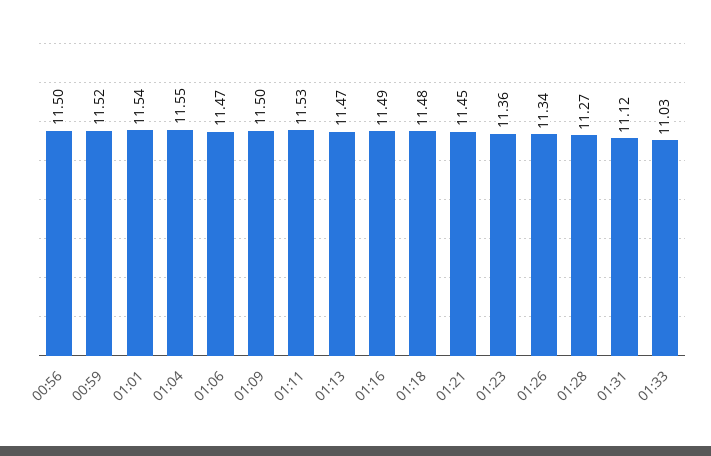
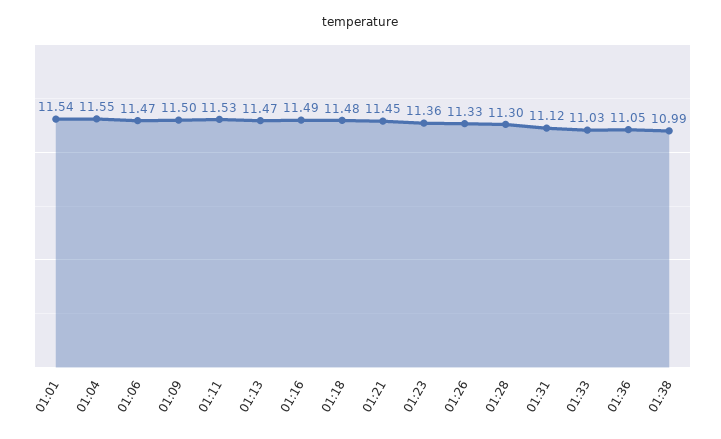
00:56: 11.5 -> none
00:59: 11.52 -> none
01:26: 11.34 -> 11.33
01:28: 11.27 -> 11.3
01:36: none -> 11.05
01:38: none -> 10.99

